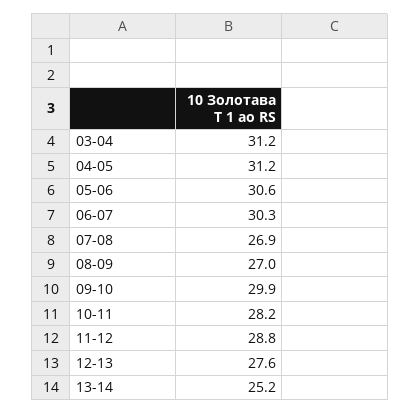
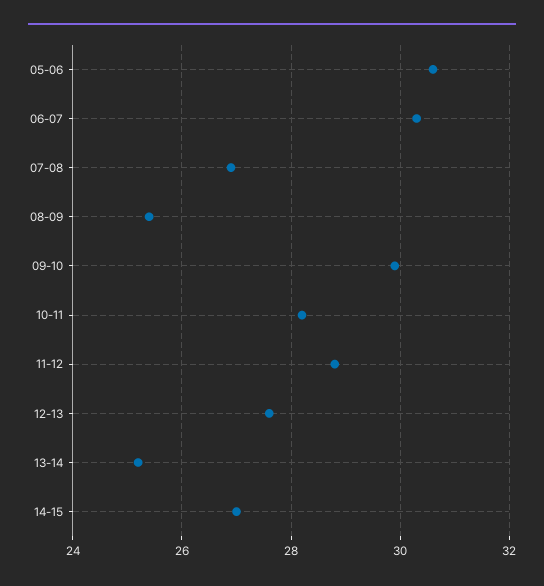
03-04: 31.2 -> none
04-05: 31.2 -> none
08-09: 27 -> 25.5
14-15: none -> 27

